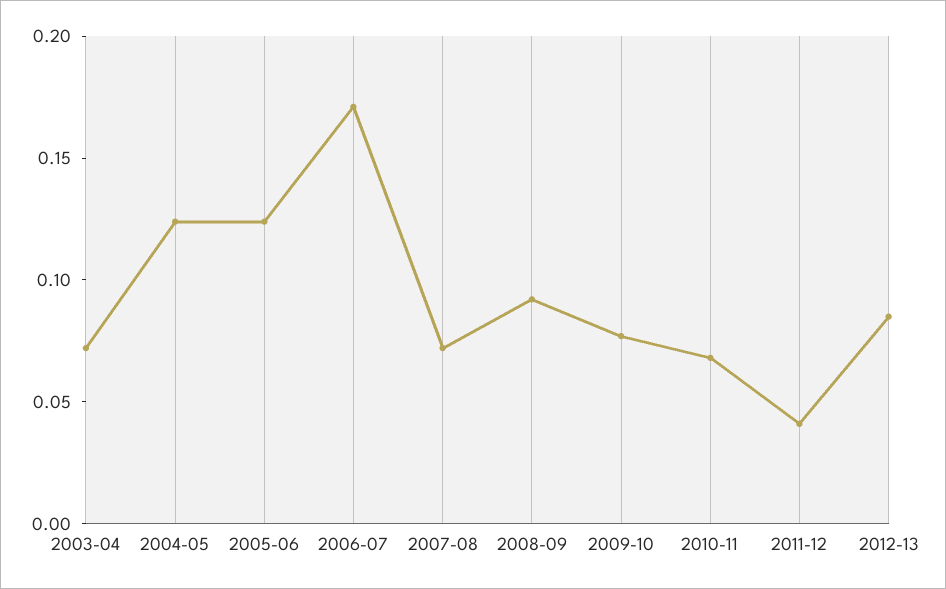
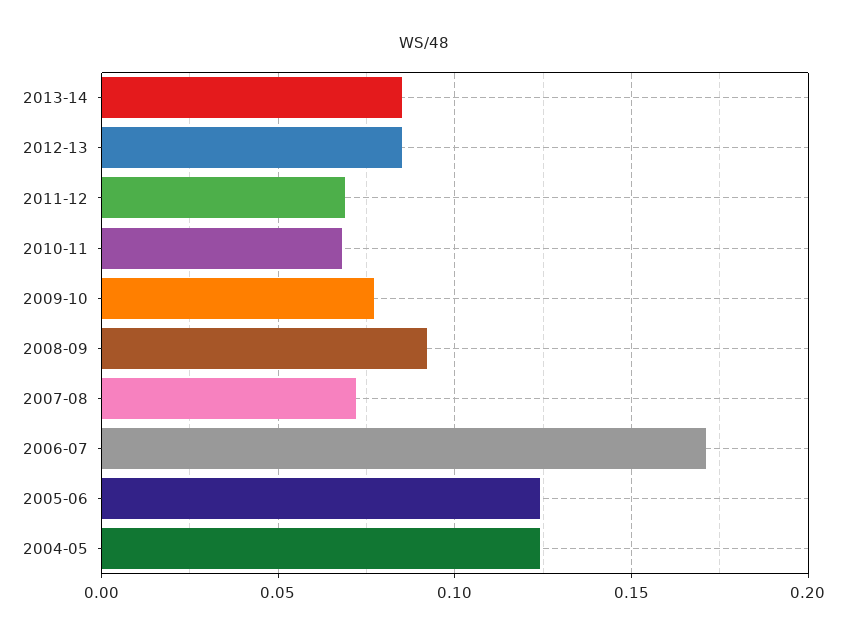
2003-04: 0.07 -> none
2011-12: 0.04 -> 0.07
2013-14: none -> 0.085

